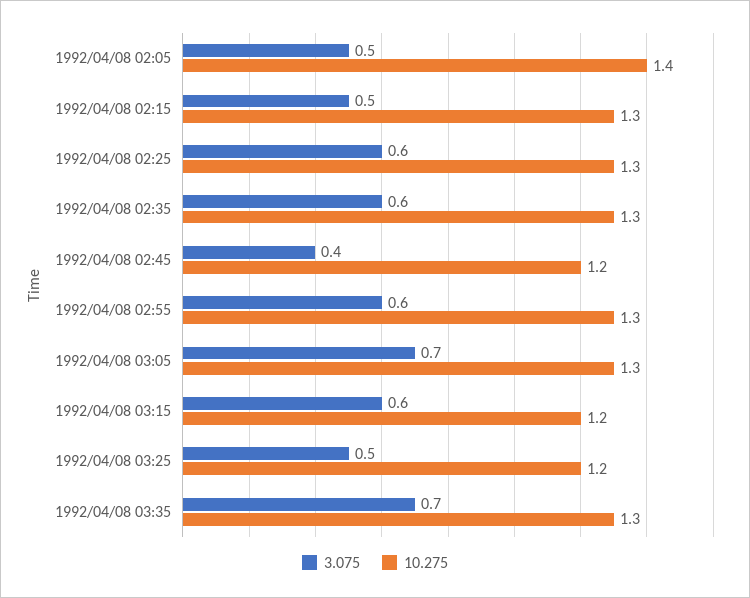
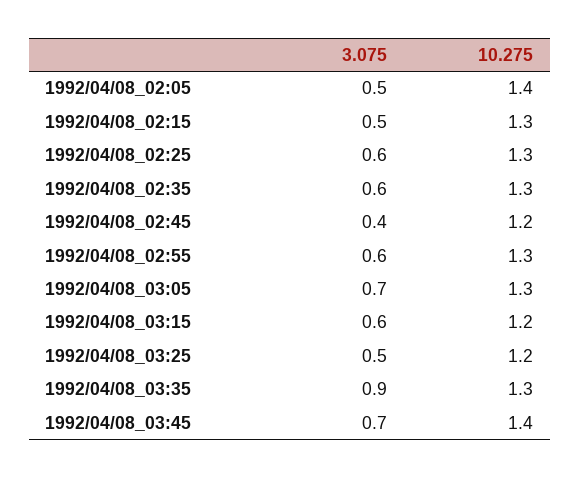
3.075, 1992/04/08 03:35: 0.7 -> 0.9
3.075, 1992/04/08_03:45: none -> 0.7
10.275, 1992/04/08_03:45: none -> 1.4

